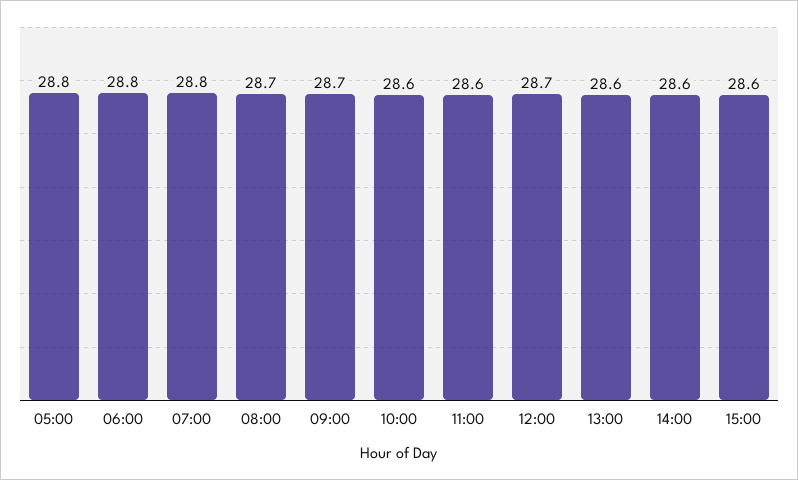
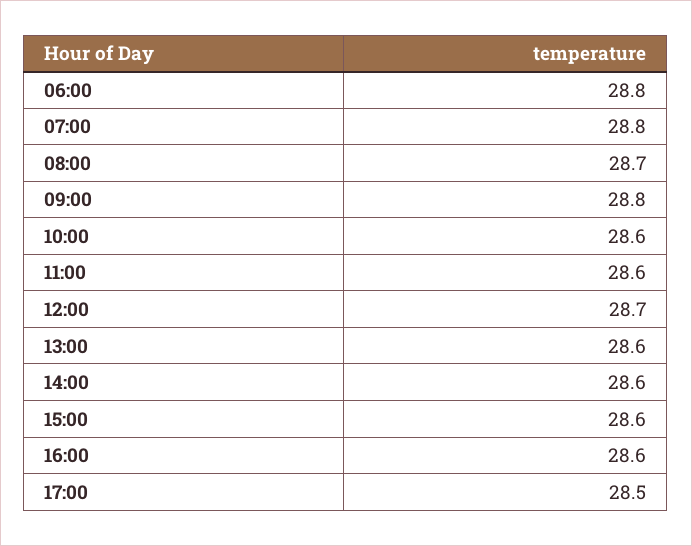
05:00: 28.8 -> none
09:00: 28.7 -> 28.8
16:00: none -> 28.6
17:00: none -> 28.5

